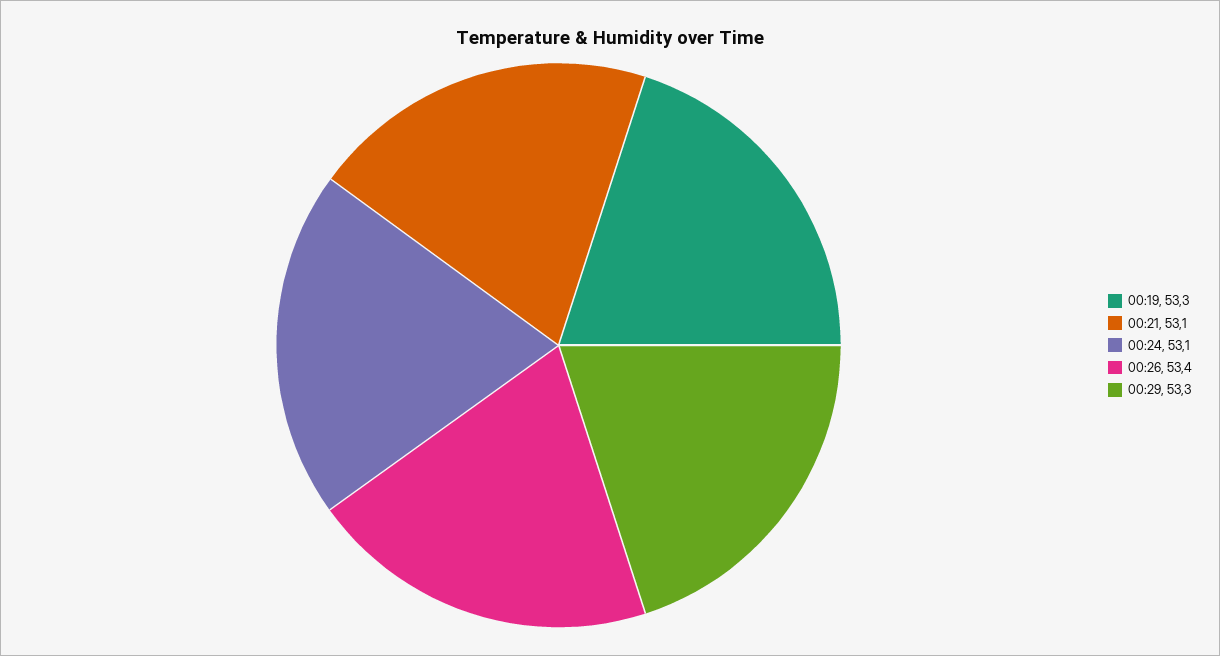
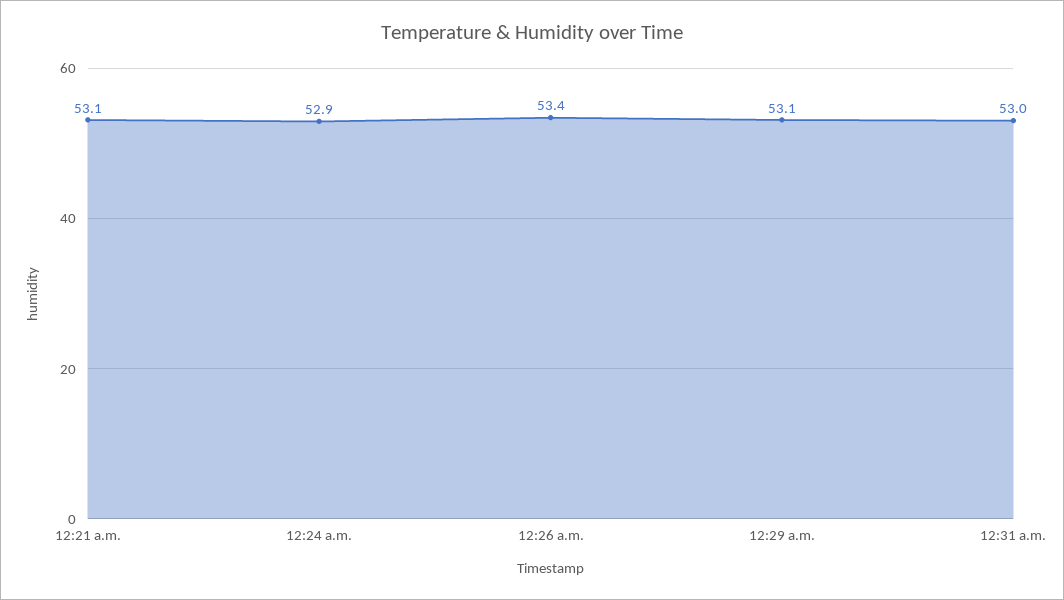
00:19: 53.3 -> none
00:24: 53.1 -> 52.9
00:29: 53.3 -> 53.1
12:31 a.m.: none -> 53

